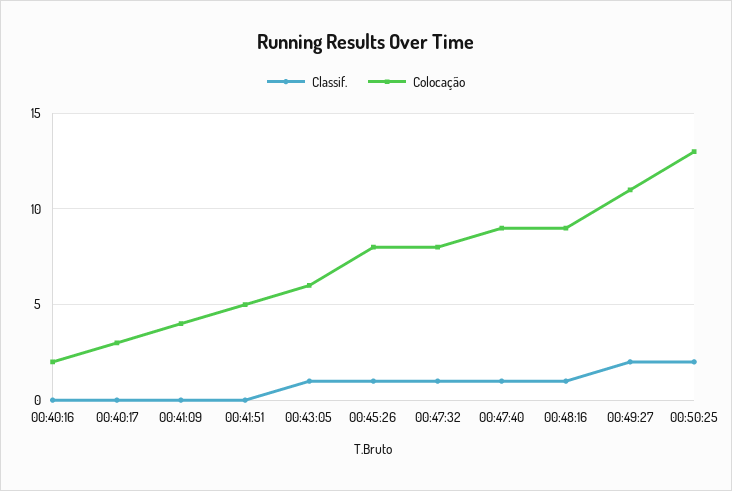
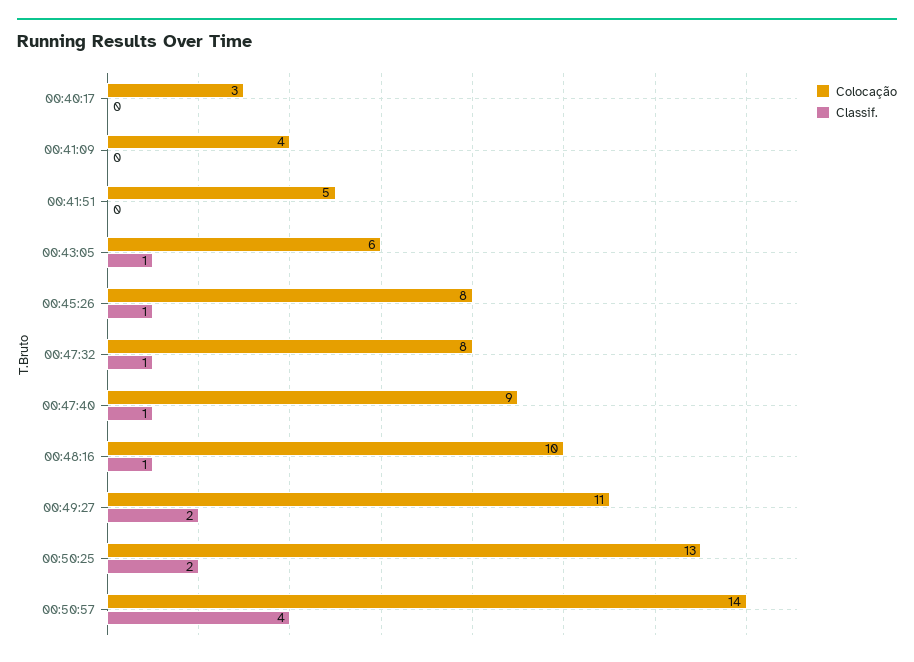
Classif., 00:40:16: 0 -> none
Colocação, 00:40:16: 2 -> none
Colocação, 00:48:16: 9 -> 10
Colocação, 00:50:57: none -> 14
Classif., 00:50:57: none -> 4

